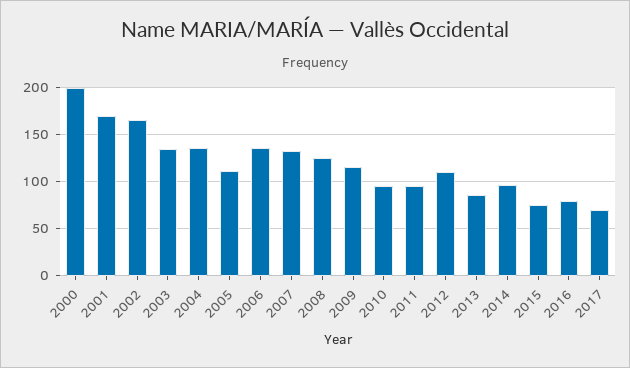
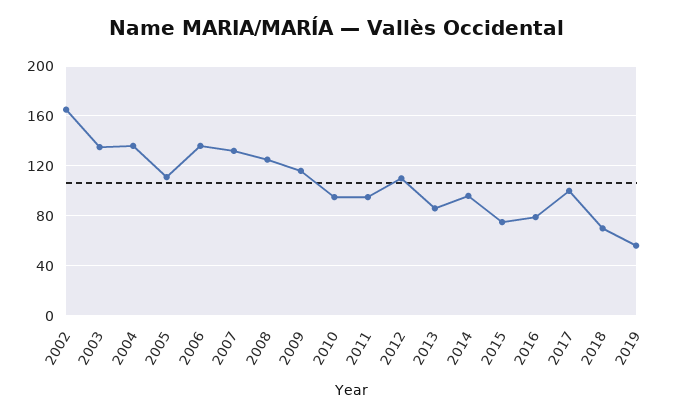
2000: 200 -> none
2001: 170 -> none
2017: 70 -> 100
2018: none -> 70
2019: none -> 55

